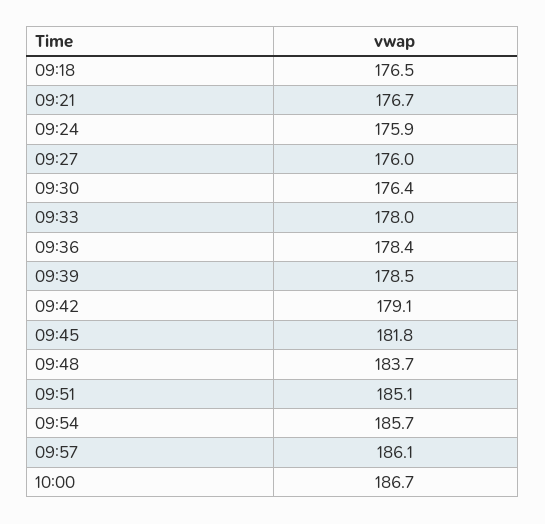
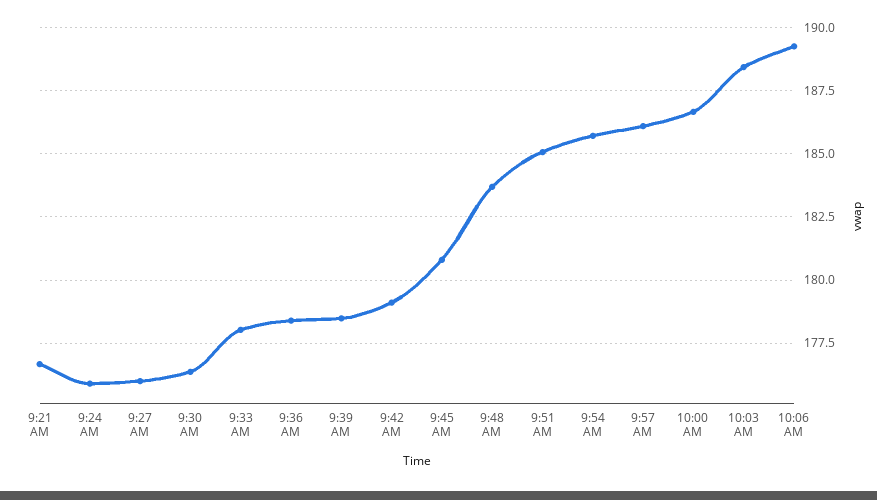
09:18: 176.5 -> none
09:45: 181.8 -> 180.75
10:03 AM: none -> 188.5
10:06 AM: none -> 189.25

